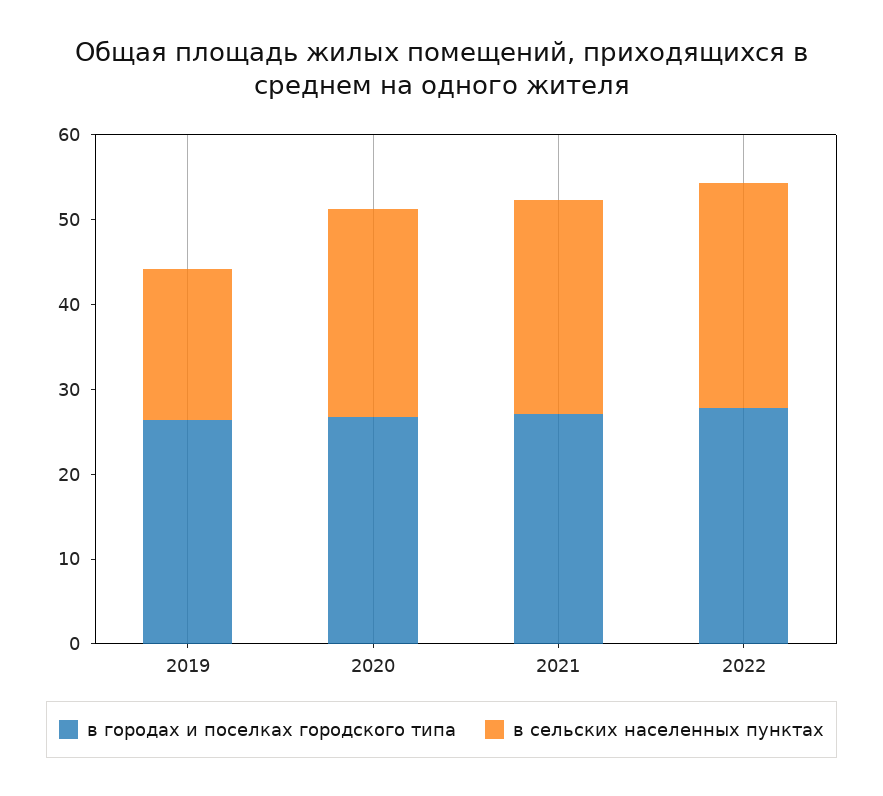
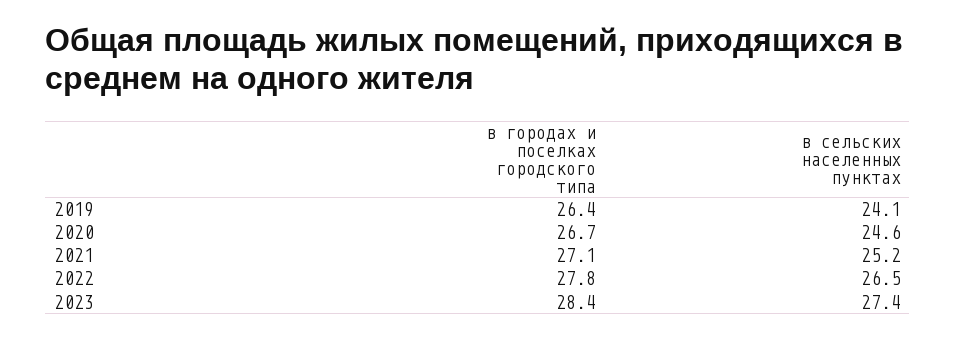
в сельских населенных пунктах, 2019: 18 -> 24.1
в городах и поселках городского типа, 2023: none -> 28.4
в сельских населенных пунктах, 2023: none -> 27.4

